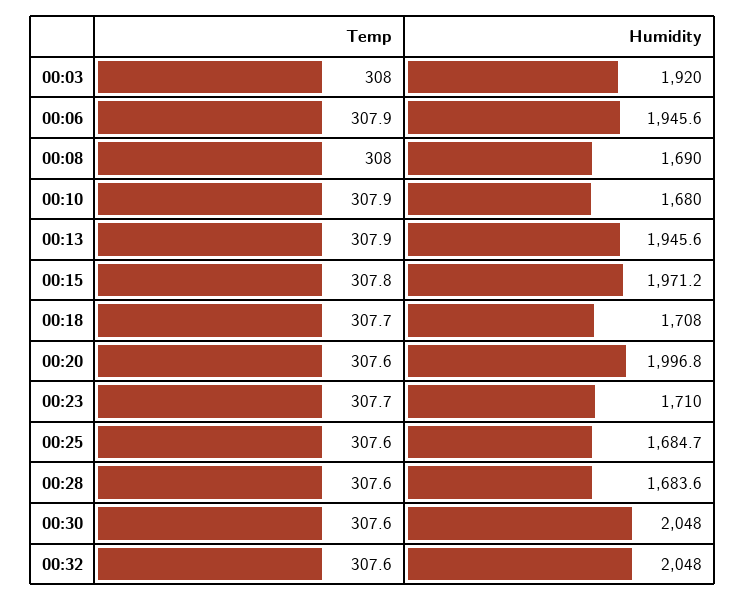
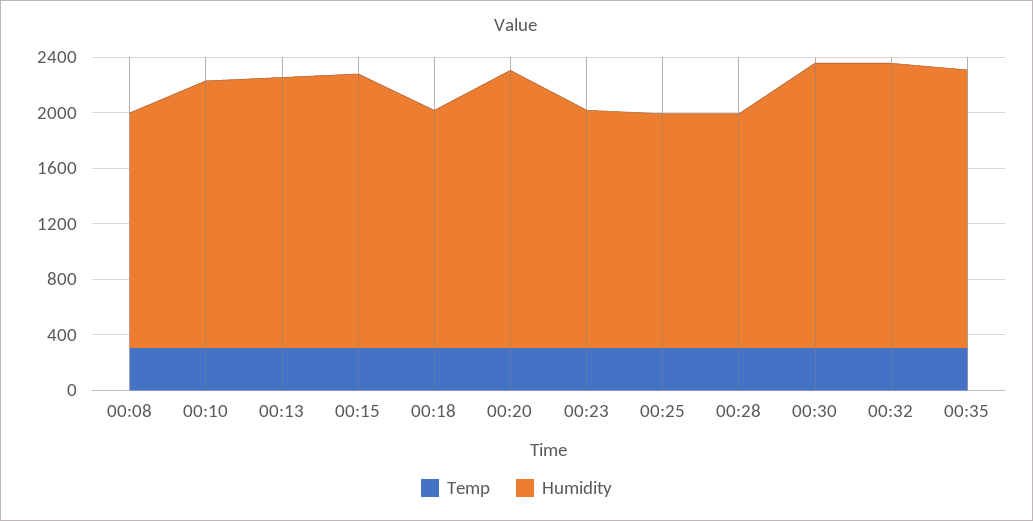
Temp, 00:03: 308 -> none
Humidity, 00:03: 1920 -> none
Temp, 00:06: 307.9 -> none
Humidity, 00:06: 1945.6 -> none
Humidity, 00:10: 1680 -> 1900
Temp, 00:35: none -> 300
Humidity, 00:35: none -> 2000

